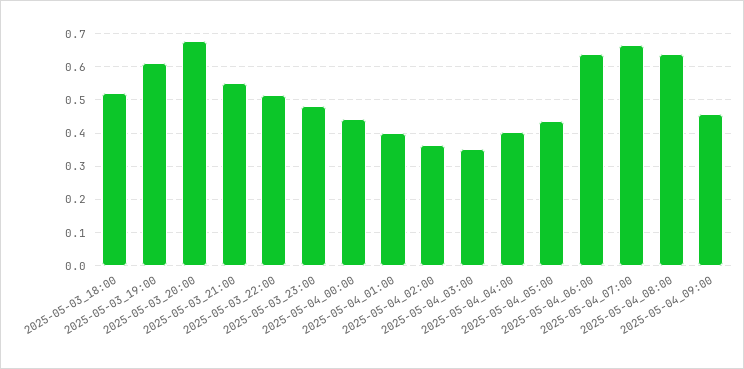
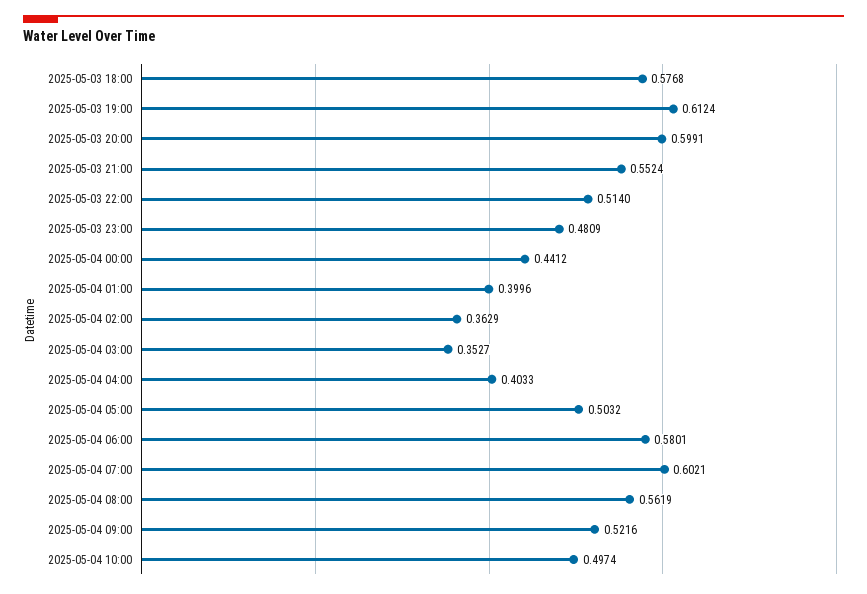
2025-05-03_18:00: 0.52 -> 0.5768
2025-05-03_20:00: 0.68 -> 0.5991
2025-05-04_05:00: 0.44 -> 0.5032
2025-05-04_06:00: 0.64 -> 0.5801
2025-05-04_07:00: 0.66 -> 0.6021
2025-05-04_08:00: 0.64 -> 0.5619
2025-05-04_09:00: 0.46 -> 0.5216
2025-05-04 10:00: none -> 0.4974

